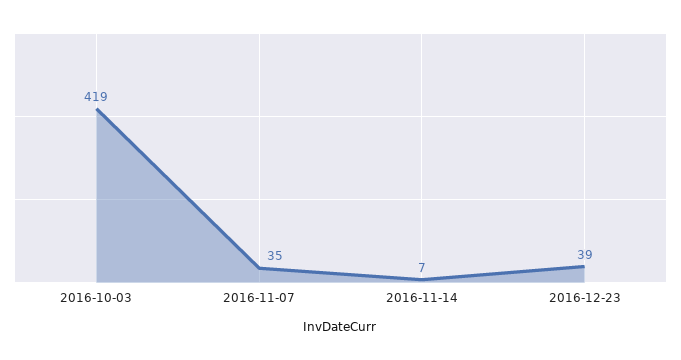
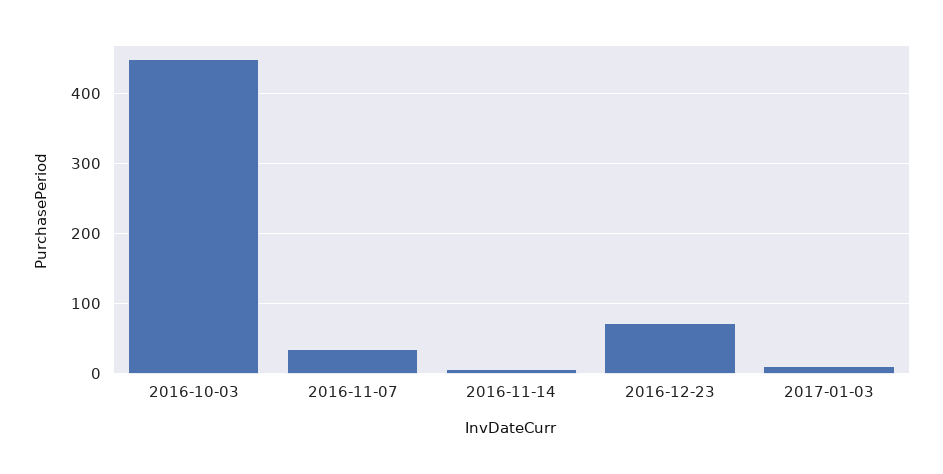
2016-10-03: 419 -> 450
2016-12-23: 39 -> 70
2017-01-03: none -> 10

